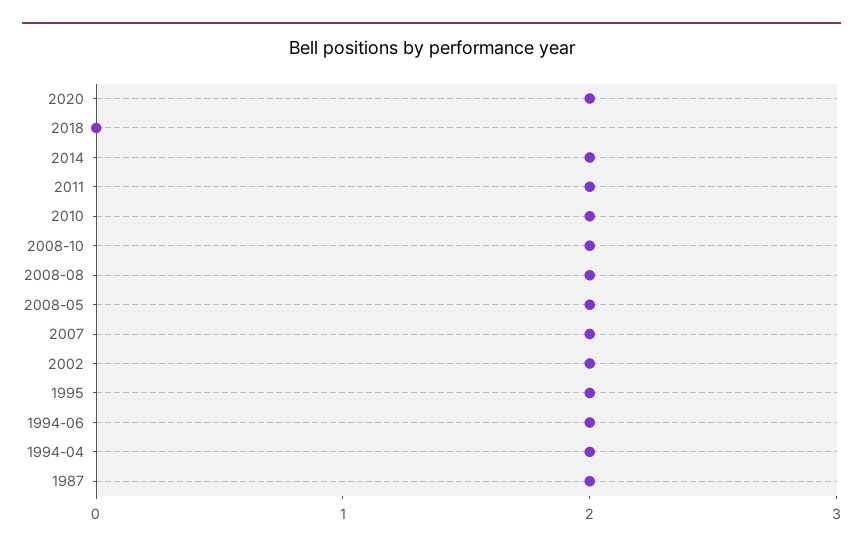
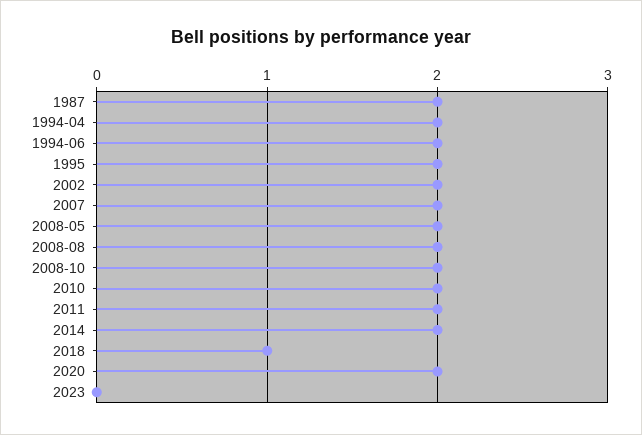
2018: 0 -> 1
2023: none -> 0

